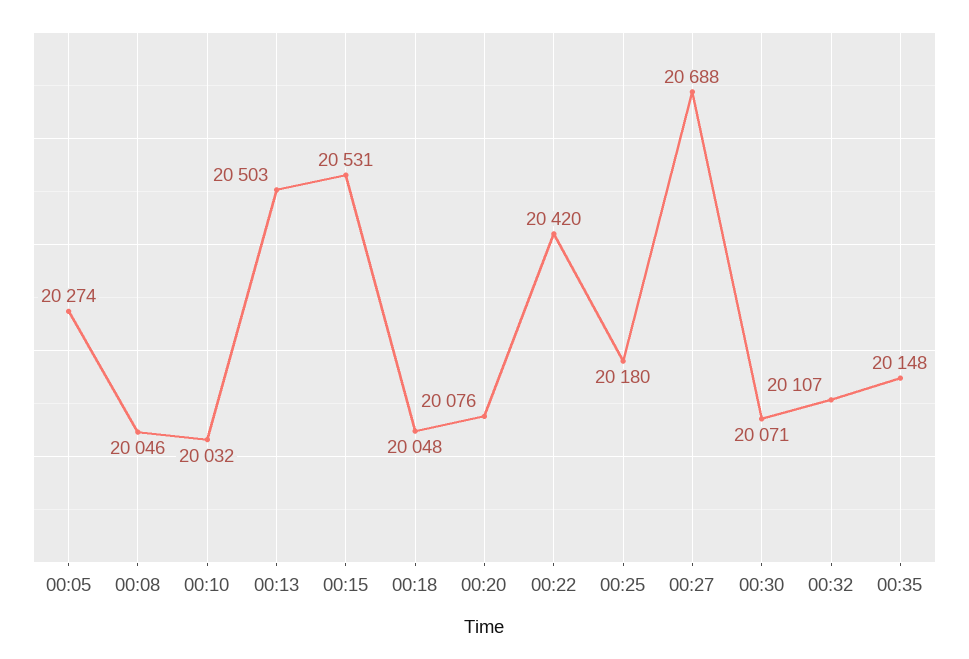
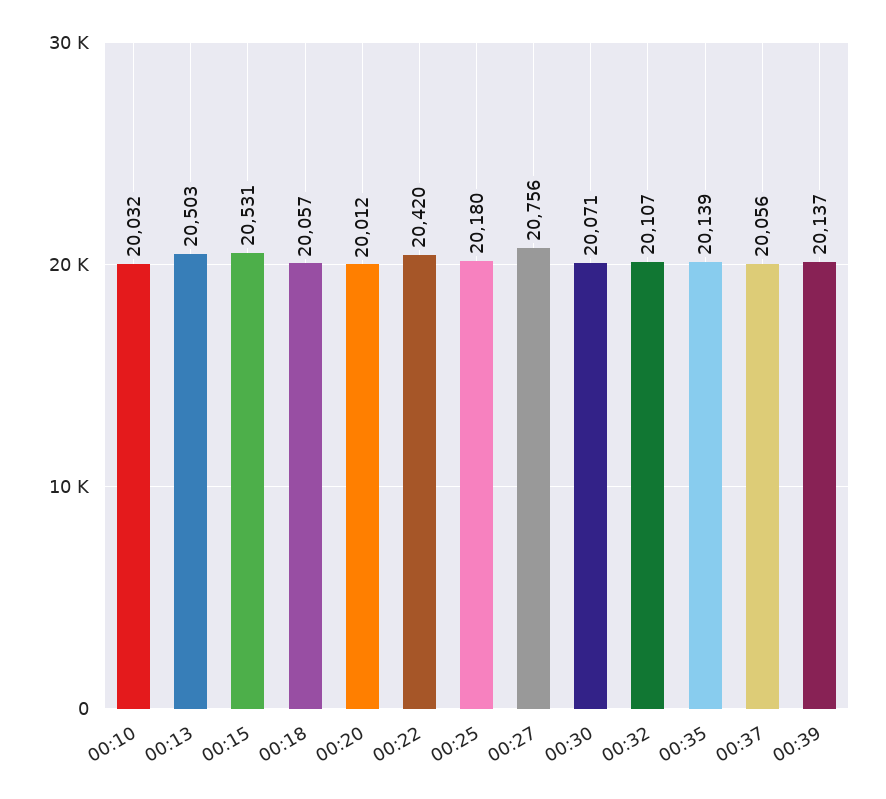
00:05: 20274 -> none
00:08: 20046 -> none
00:18: 20048 -> 20057
00:20: 20076 -> 20012
00:27: 20688 -> 20756
00:35: 20148 -> 20139
00:37: none -> 20056
00:39: none -> 20137

